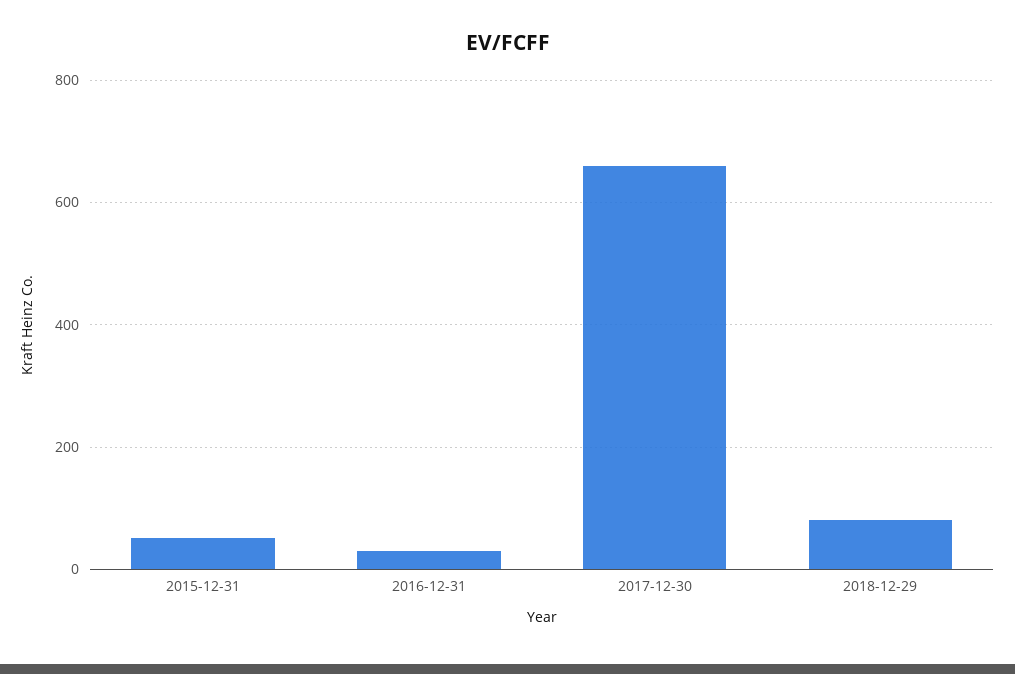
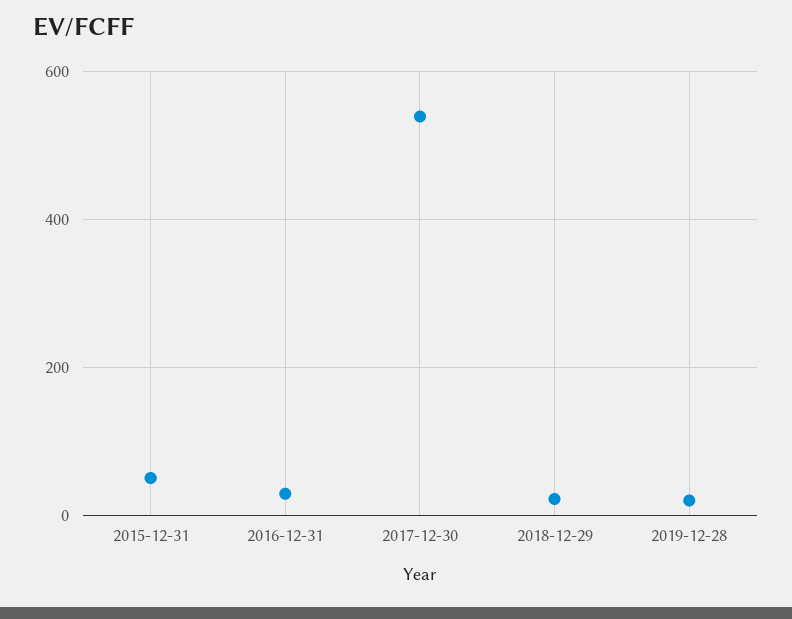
2017-12-30: 660 -> 540
2018-12-29: 80 -> 20
2019-12-28: none -> 20

